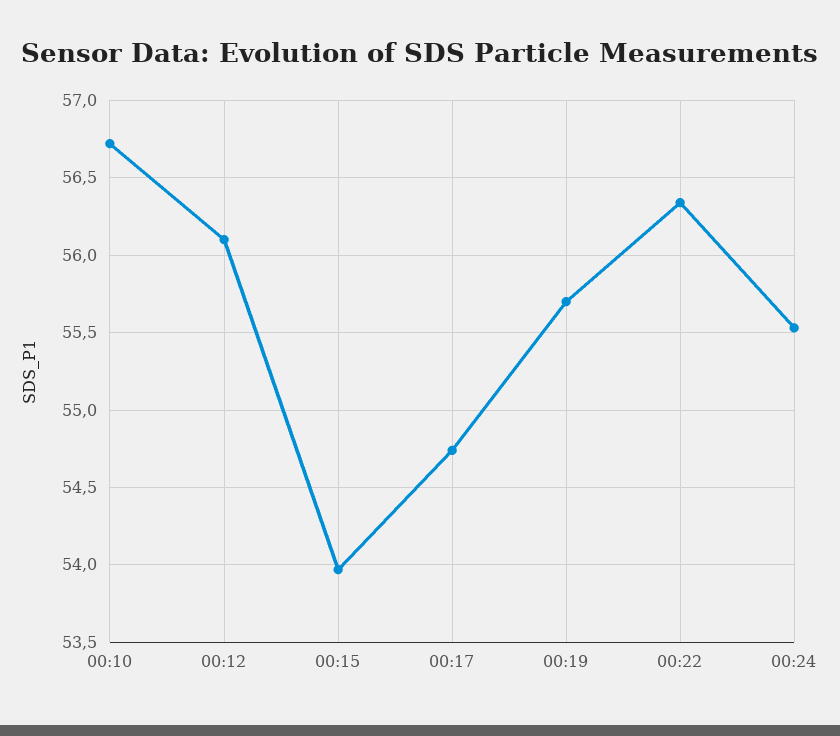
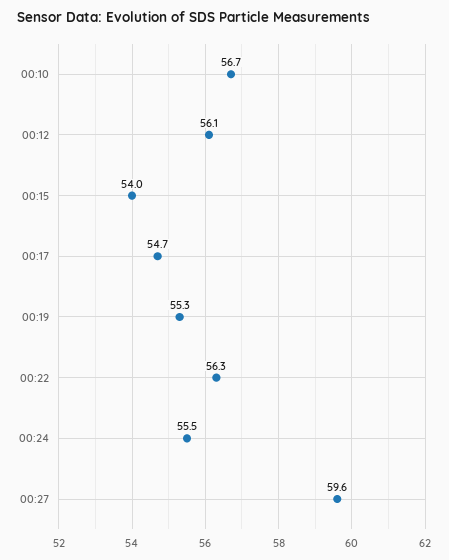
00:19: 55.7 -> 55.3
00:27: none -> 59.6

